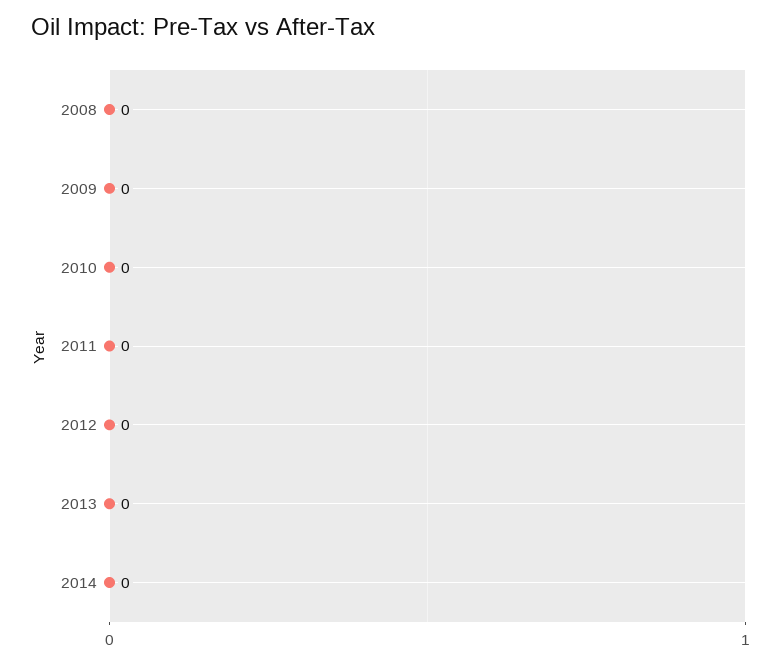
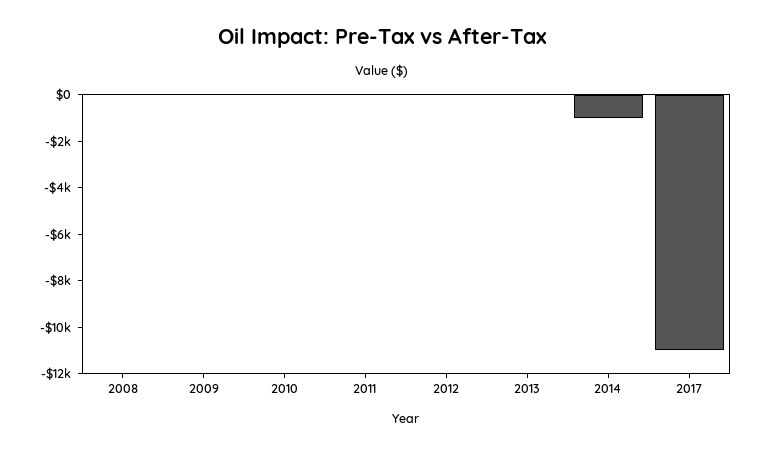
2014: 0 -> -1000
2017: none -> -11000

